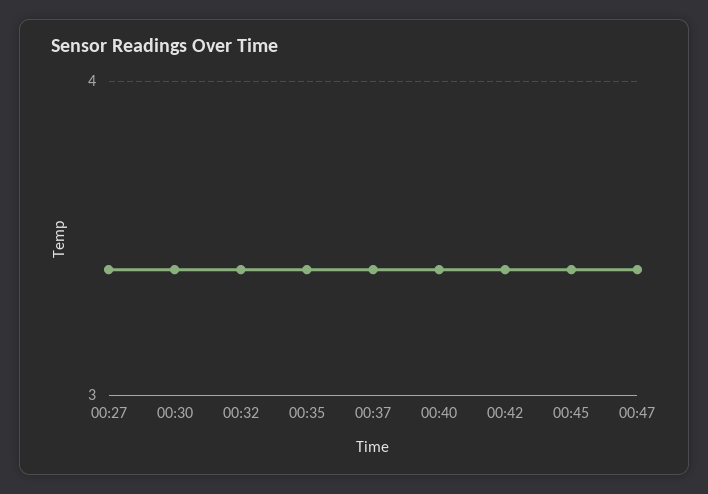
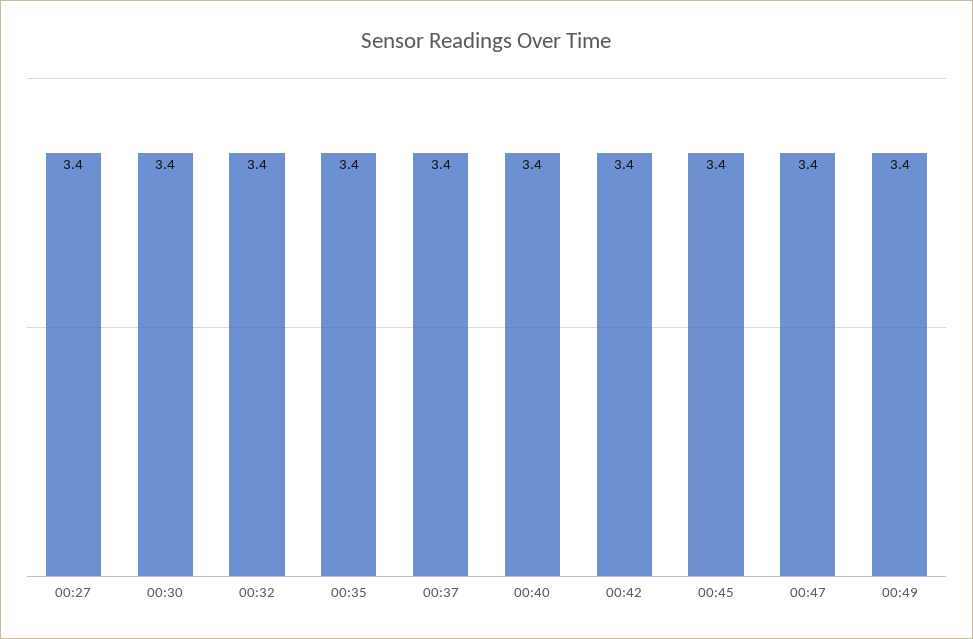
00:49: none -> 3.4

